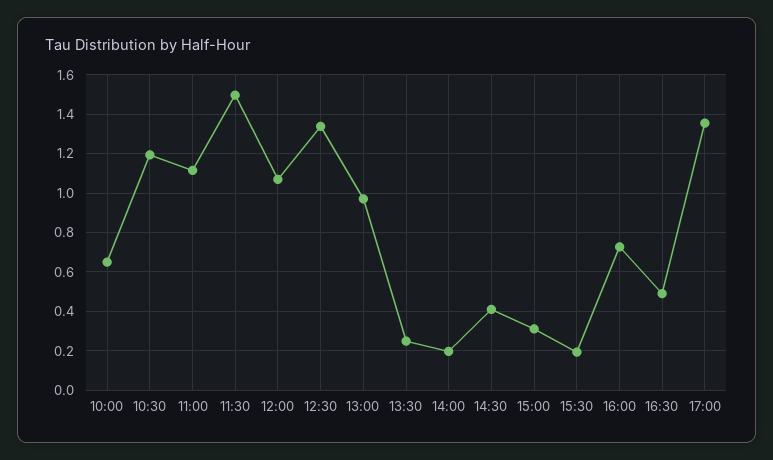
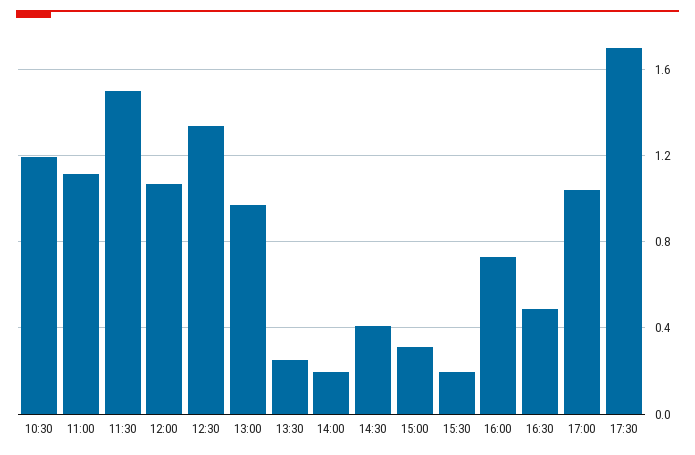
10:00: 0.65 -> none
17:00: 1.35 -> 1.05
17:30: none -> 1.7

